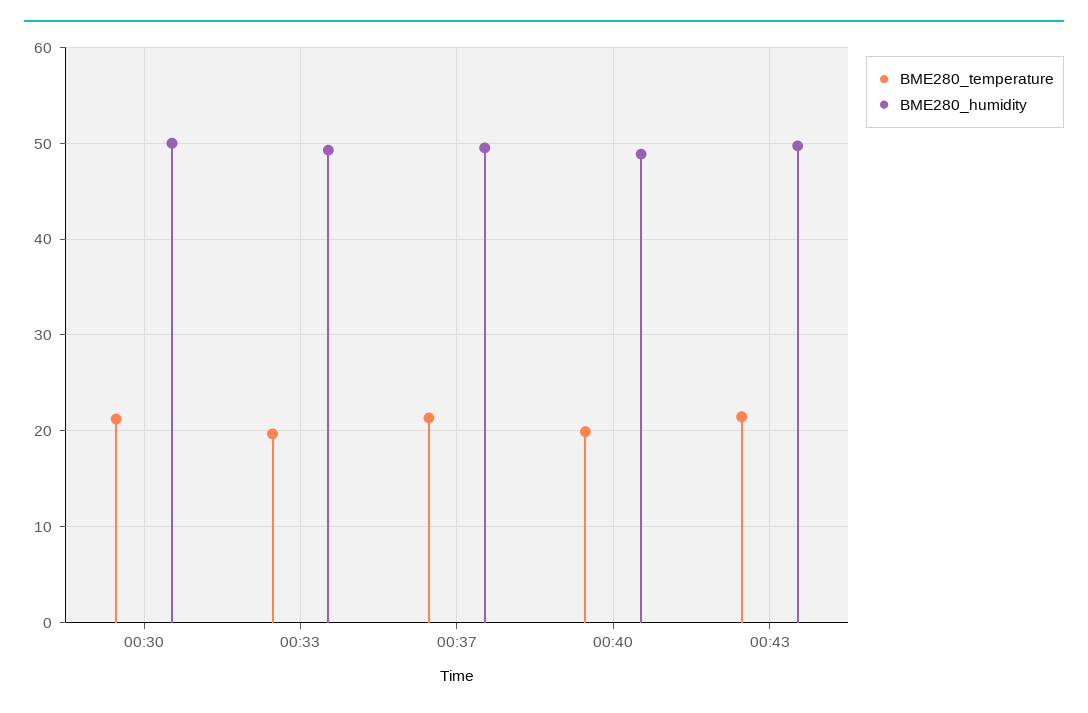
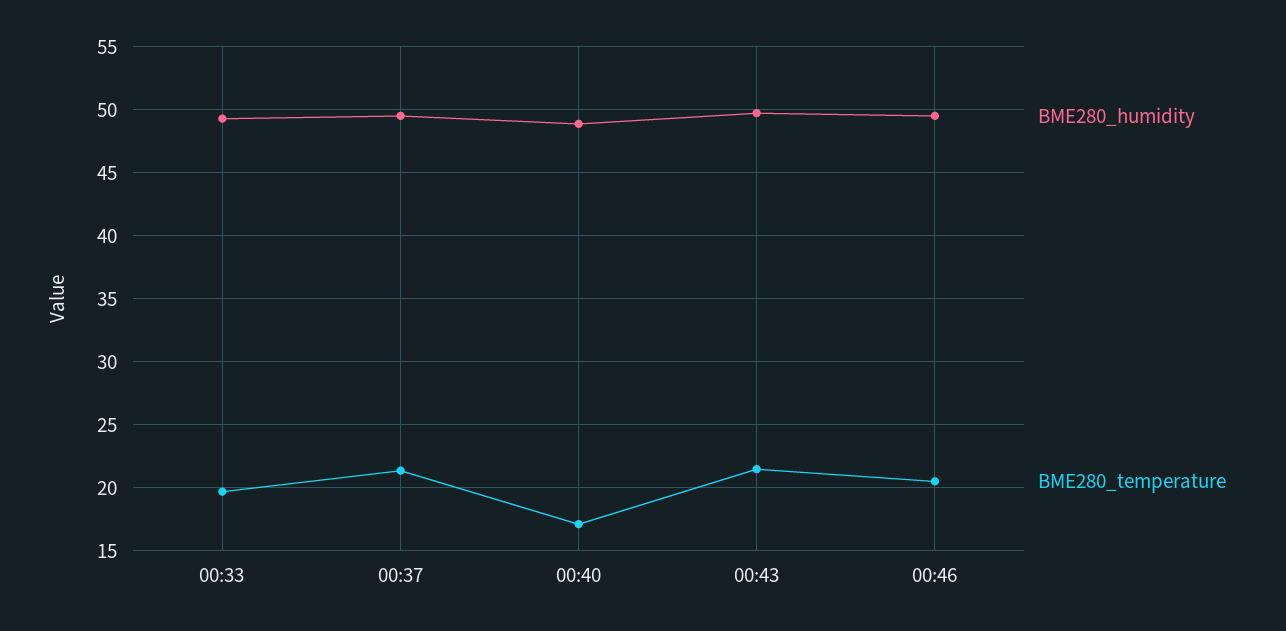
BME280_temperature, 00:30: 21 -> none
BME280_humidity, 00:30: 50 -> none
BME280_temperature, 00:40: 20 -> 17
BME280_humidity, 00:46: none -> 49.5
BME280_temperature, 00:46: none -> 20.5

